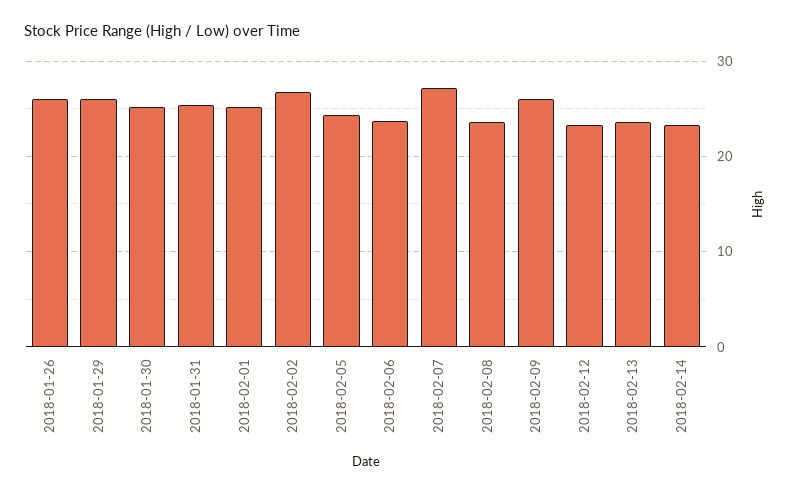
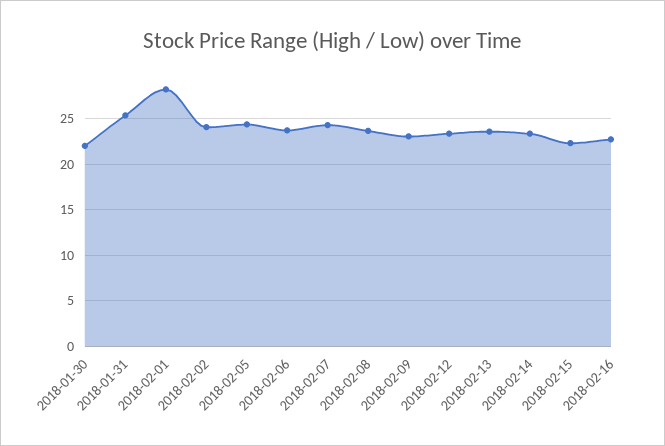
2018-01-26: 26 -> none
2018-01-29: 26 -> none
2018-01-30: 25 -> 22
2018-02-01: 25 -> 28
2018-02-02: 27 -> 24
2018-02-07: 27 -> 24
2018-02-09: 26 -> 23
2018-02-15: none -> 22
2018-02-16: none -> 23

